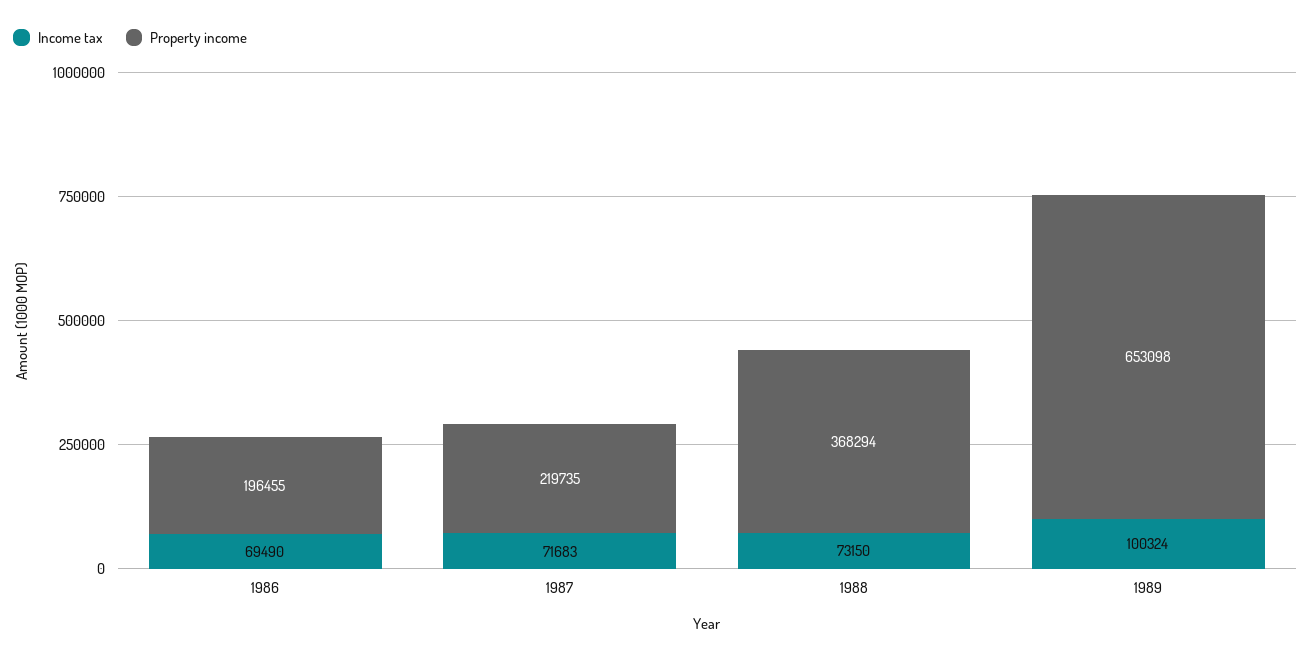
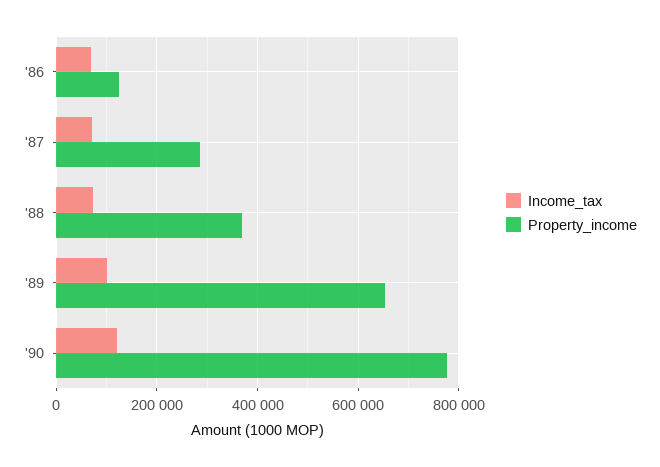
Property income, 1986: 196455 -> 120000
Property income, 1987: 219735 -> 280000
Income tax, '90: none -> 120000
Property income, '90: none -> 780000

